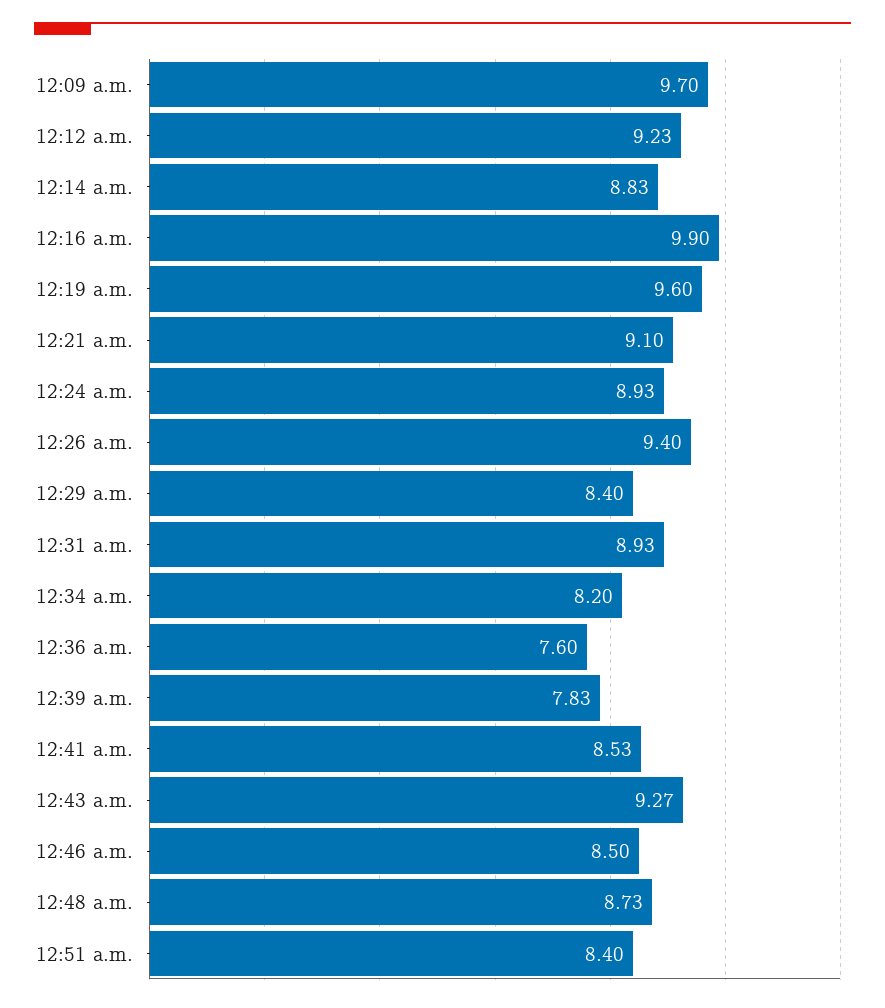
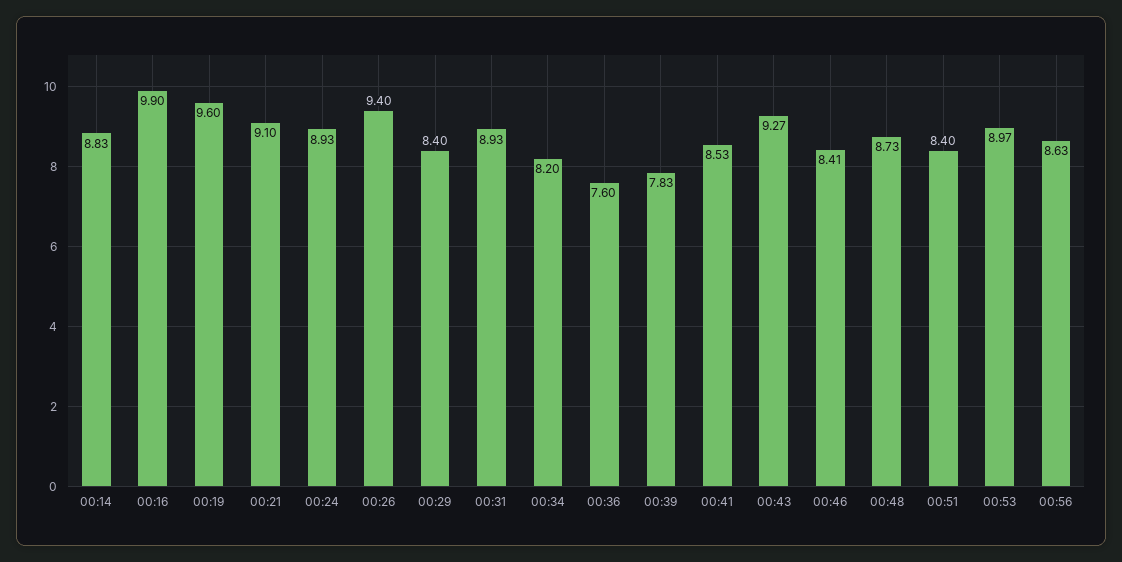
12:09 a.m.: 9.7 -> none
12:12 a.m.: 9.23 -> none
12:46 a.m.: 8.5 -> 8.41
00:53: none -> 8.97
00:56: none -> 8.63

